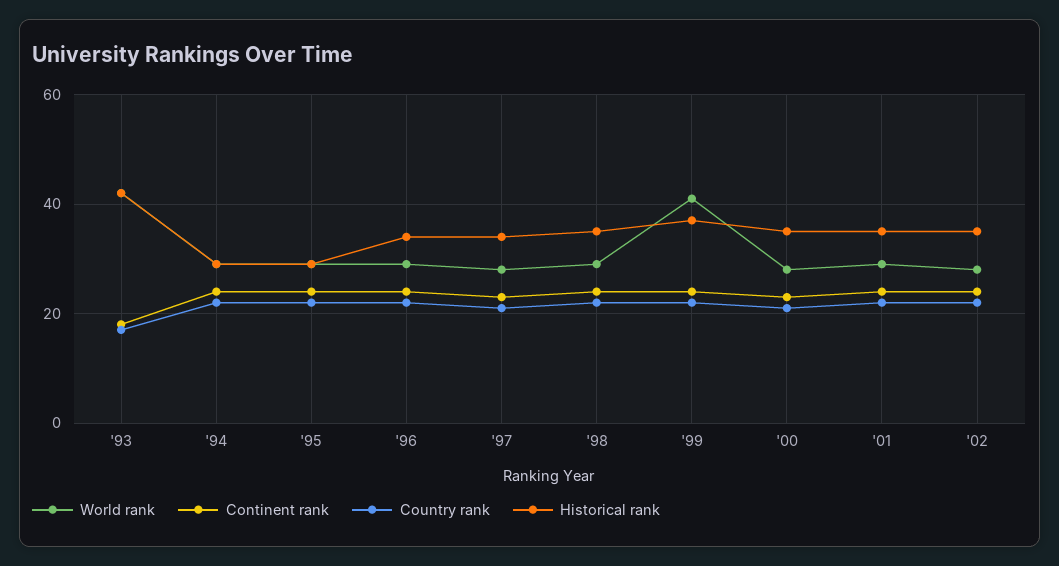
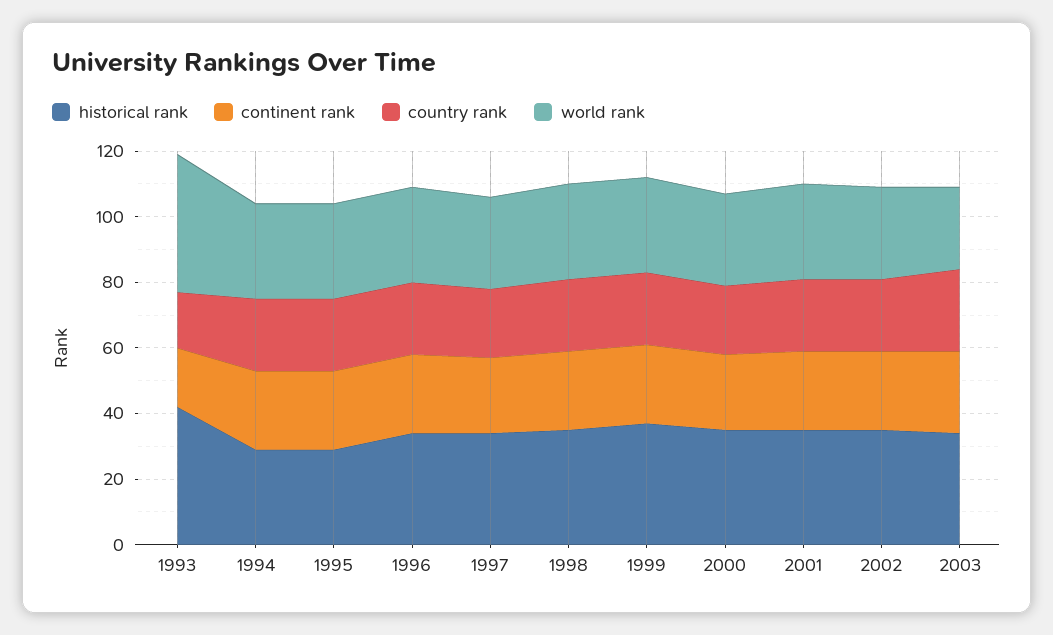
World rank, '99: 40 -> 30
Historical rank, 2003: none -> 35
Continent rank, 2003: none -> 25
Country rank, 2003: none -> 25
World rank, 2003: none -> 25

